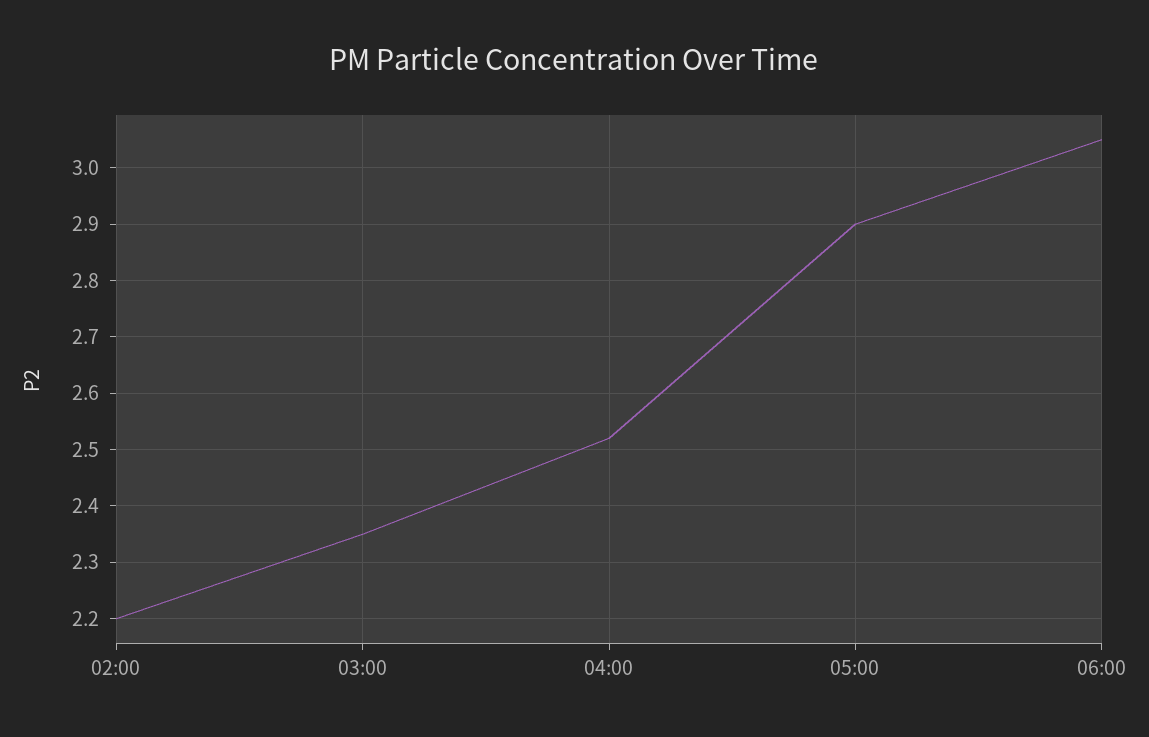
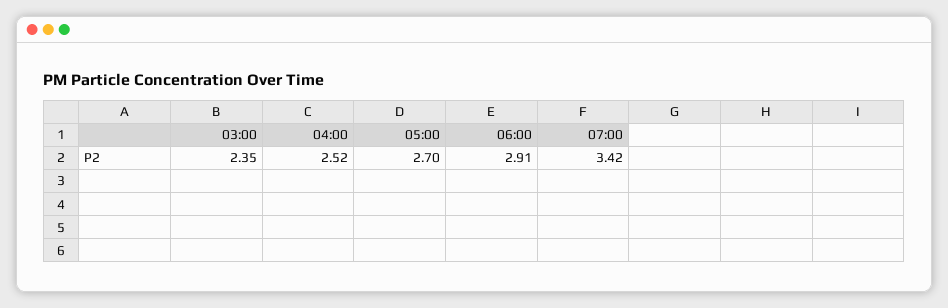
02:00: 2.2 -> none
05:00: 2.9 -> 2.7
06:00: 3.05 -> 2.91
07:00: none -> 3.42

